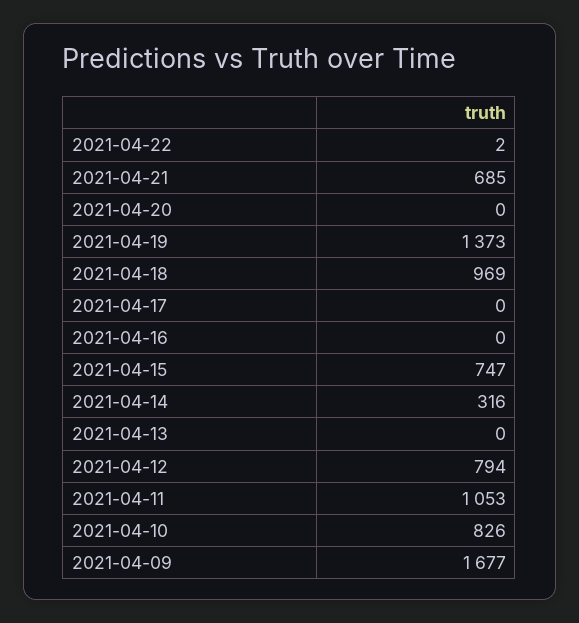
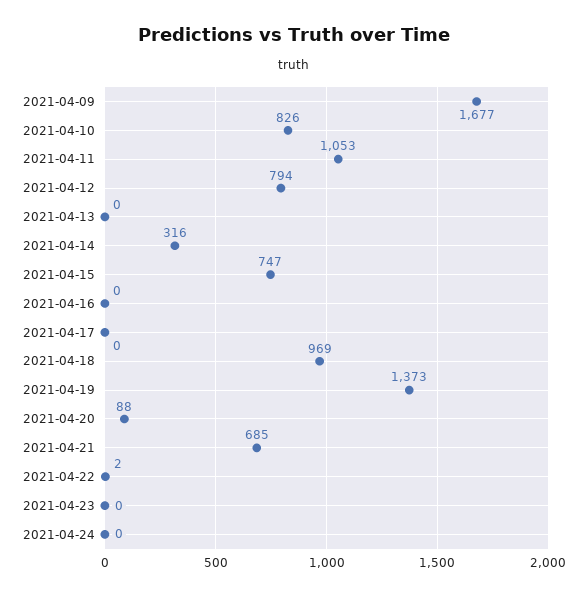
2021-04-20: 0 -> 88
2021-04-23: none -> 0
2021-04-24: none -> 0

